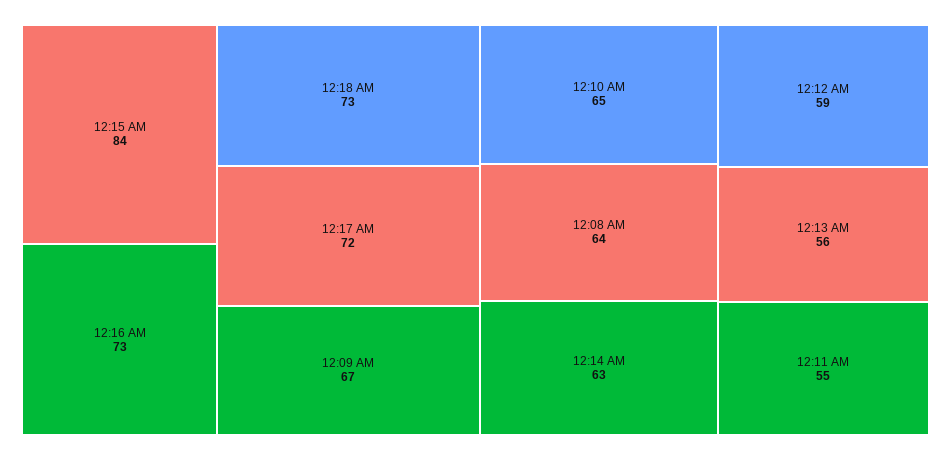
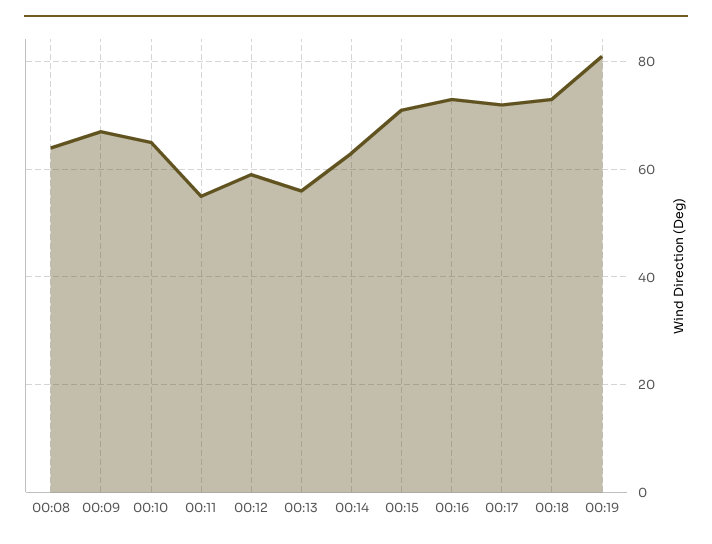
12:15 AM: 84 -> 70
00:19: none -> 80

